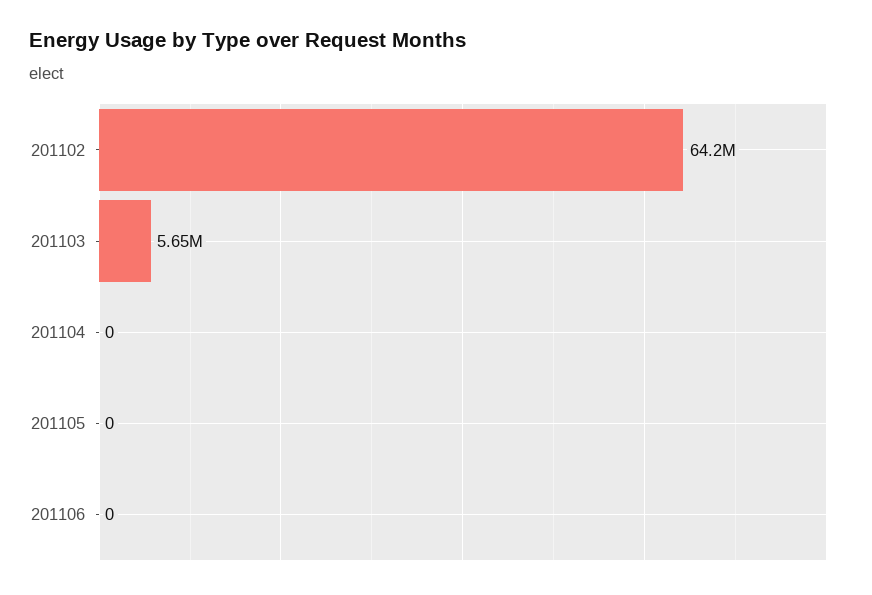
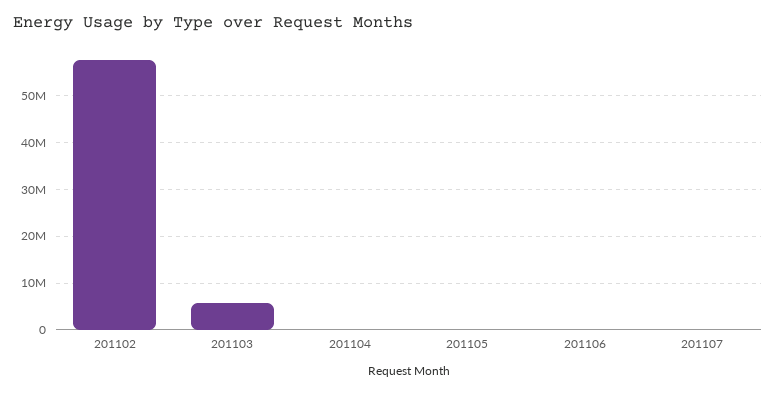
201102: 64200000 -> 58000000
201107: none -> 0

